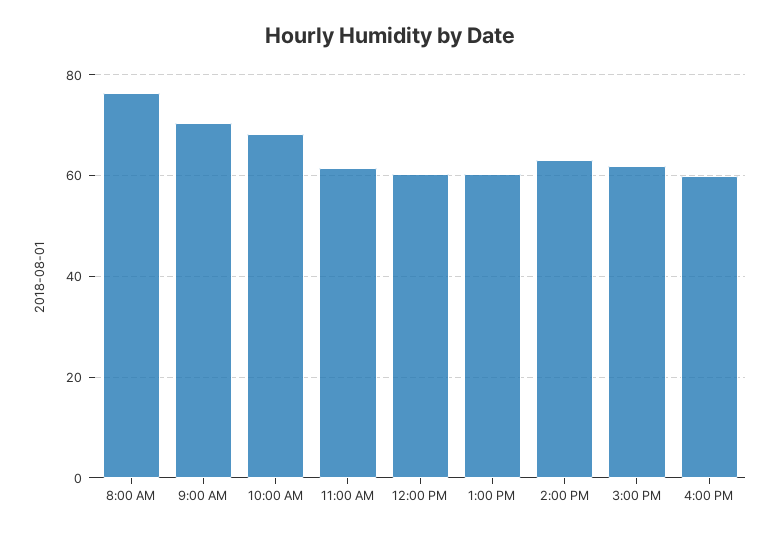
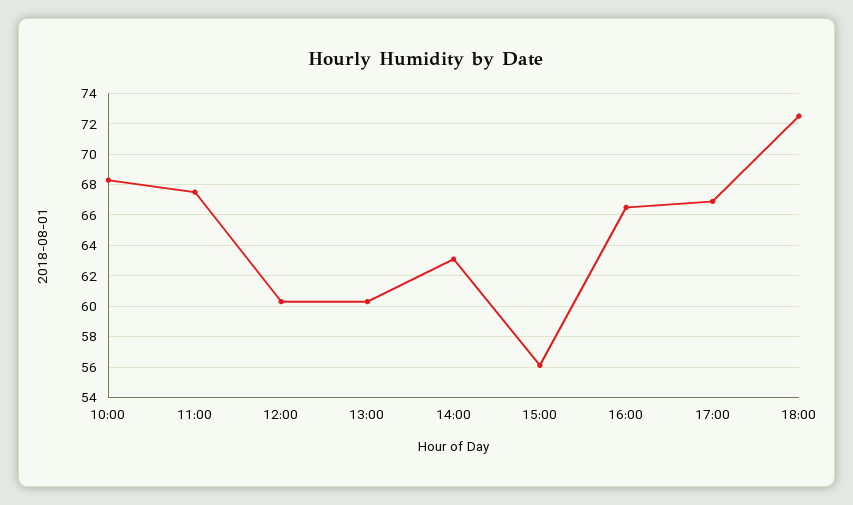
8:00 AM: 76 -> none
9:00 AM: 70 -> none
11:00 AM: 62 -> 67.5
3:00 PM: 62 -> 56
4:00 PM: 60 -> 66.5
17:00: none -> 67
18:00: none -> 72.5

